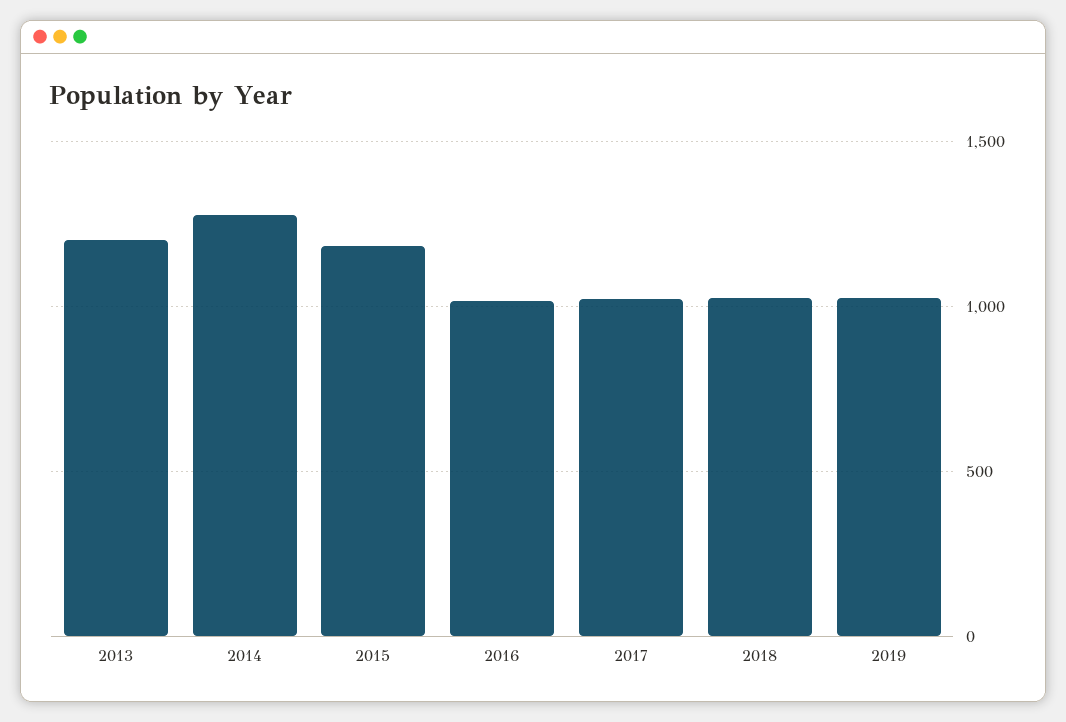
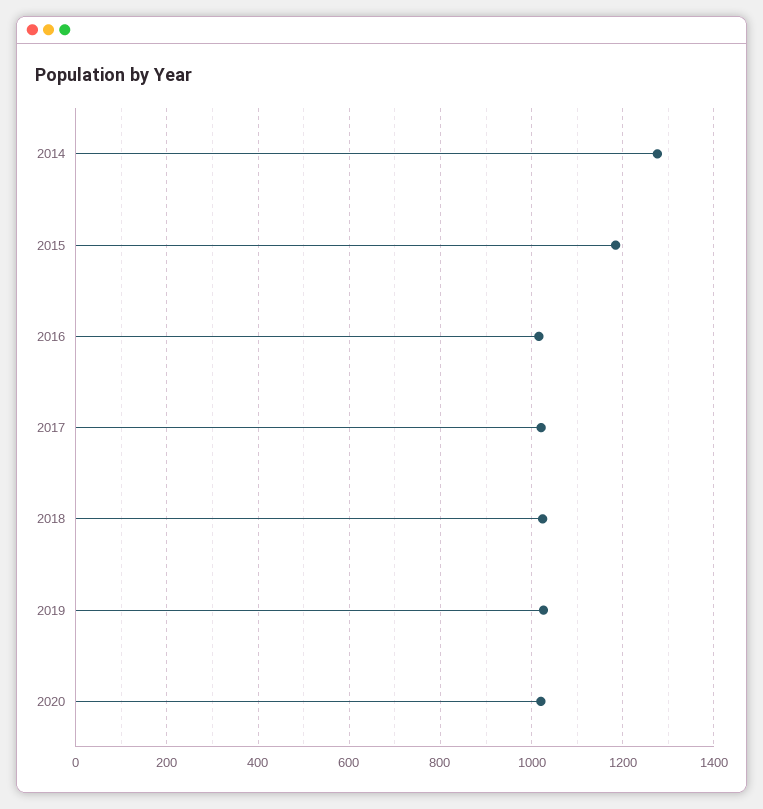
2013: 1200 -> none
2020: none -> 1020

